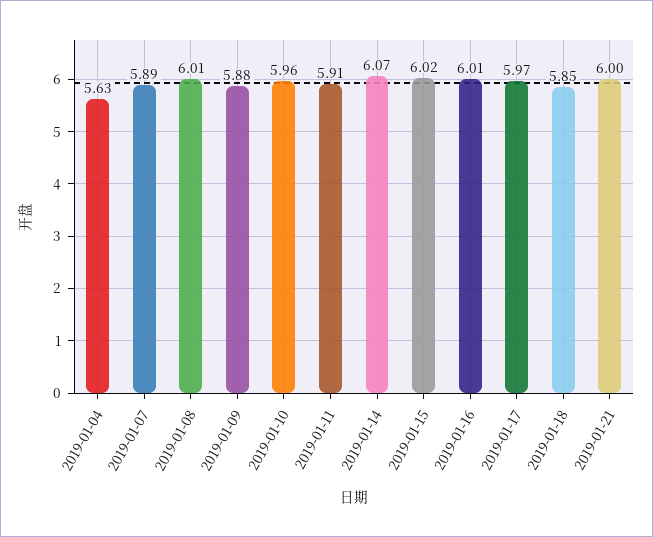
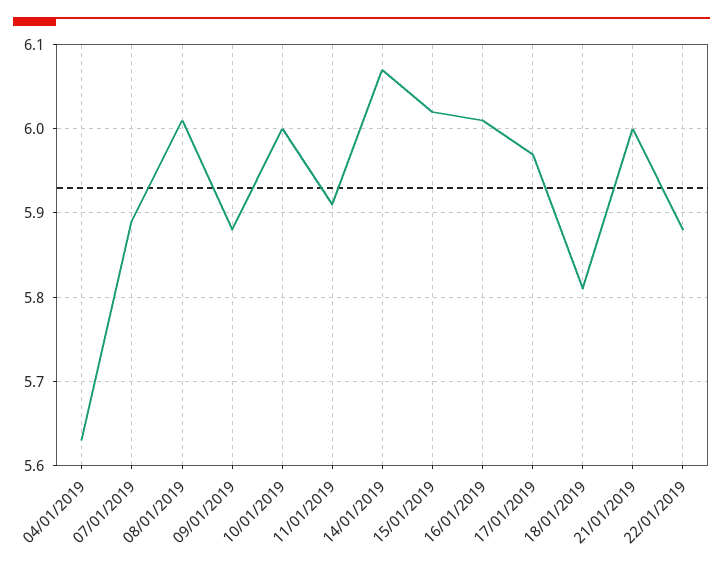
2019-01-10: 5.96 -> 6
2019-01-18: 5.85 -> 5.81
22/01/2019: none -> 5.88

